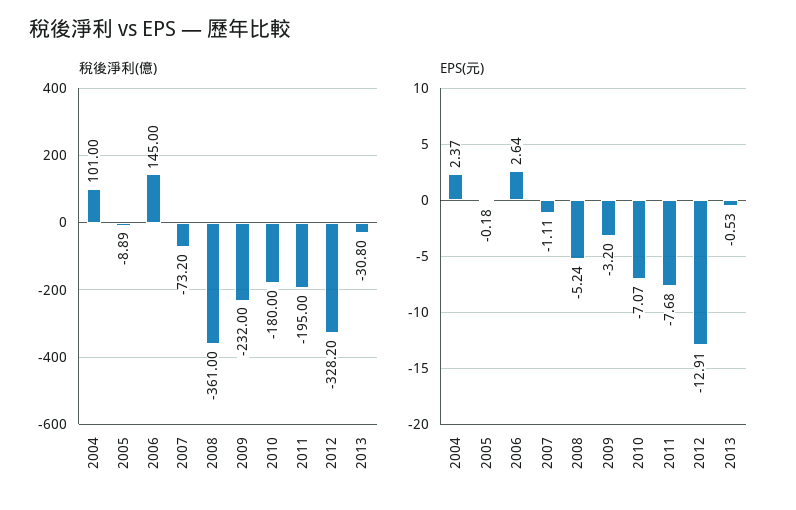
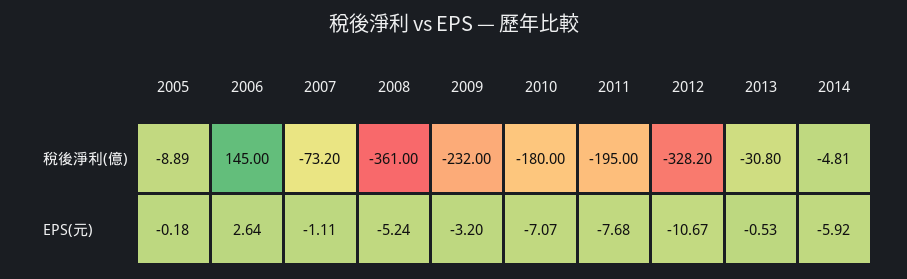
稅後淨利(億), 2004: 101 -> none
EPS(元), 2004: 2.37 -> none
EPS(元), 2012: -12.91 -> -10.67
稅後淨利(億), 2014: none -> -4.81
EPS(元), 2014: none -> -5.92

